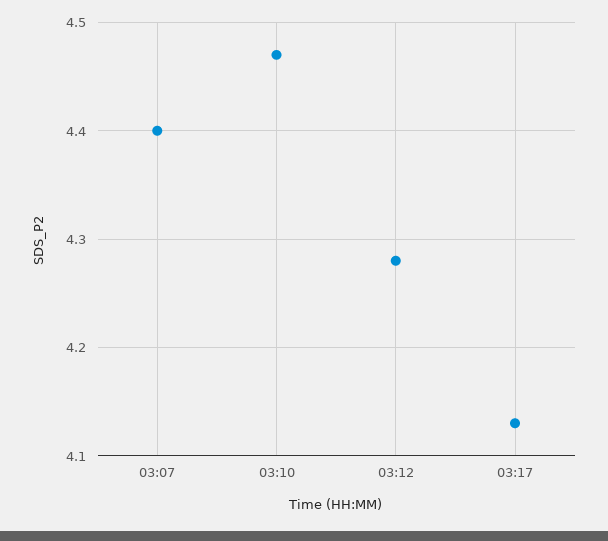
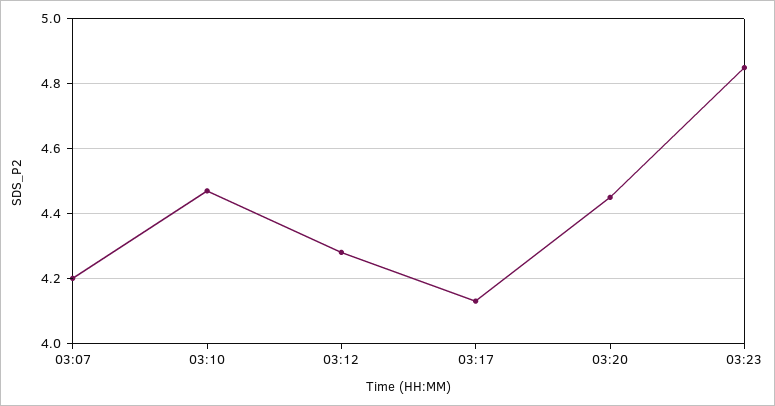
03:07: 4.4 -> 4.2
03:20: none -> 4.45
03:23: none -> 4.85

